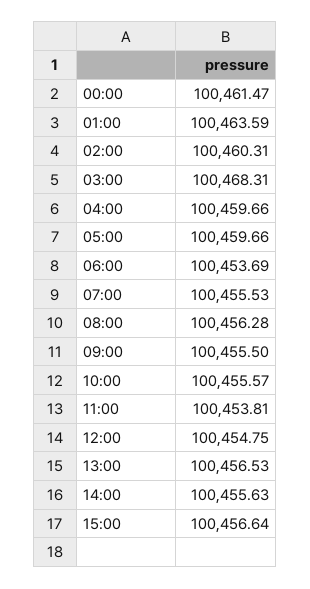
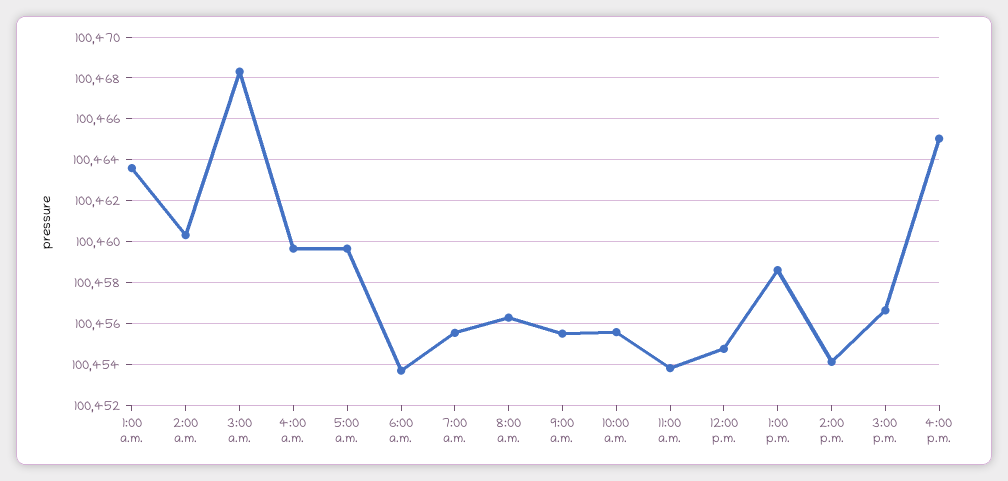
00:00: 100461.47 -> none
13:00: 100456.53 -> 100458.5
14:00: 100455.63 -> 100454
4:00 p.m.: none -> 100465

